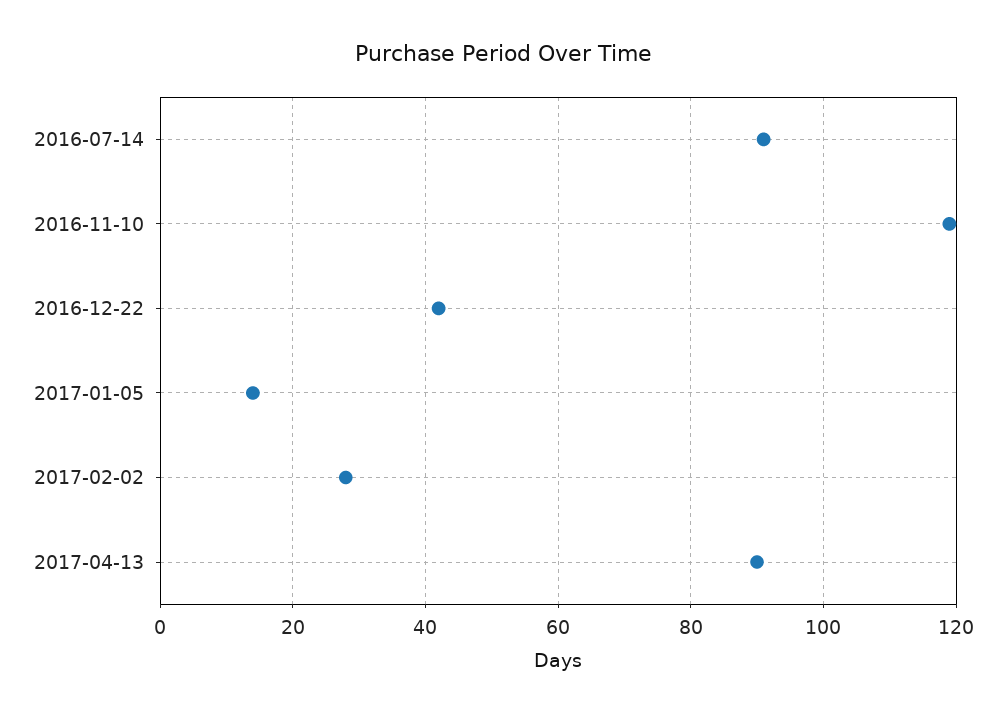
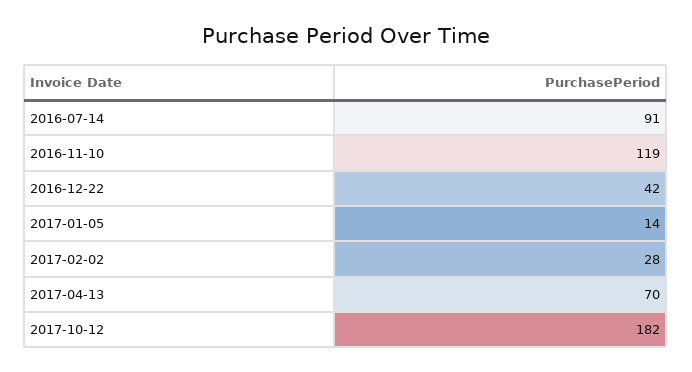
2017-04-13: 90 -> 70
2017-10-12: none -> 182

